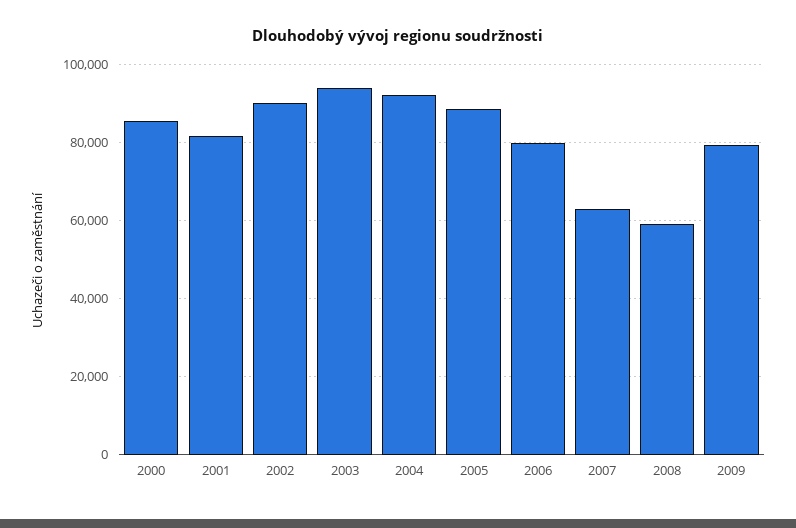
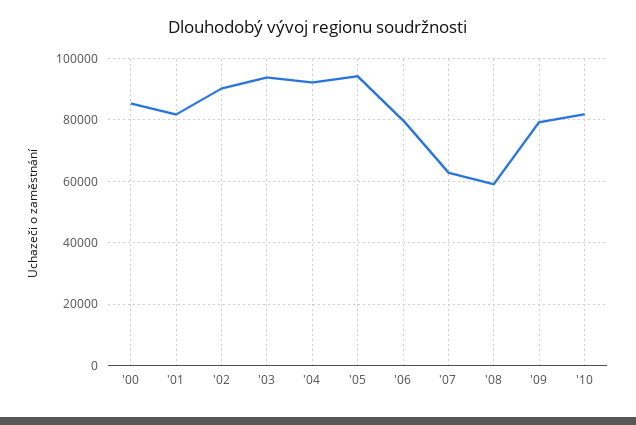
2005: 88000 -> 94000
'10: none -> 82000

